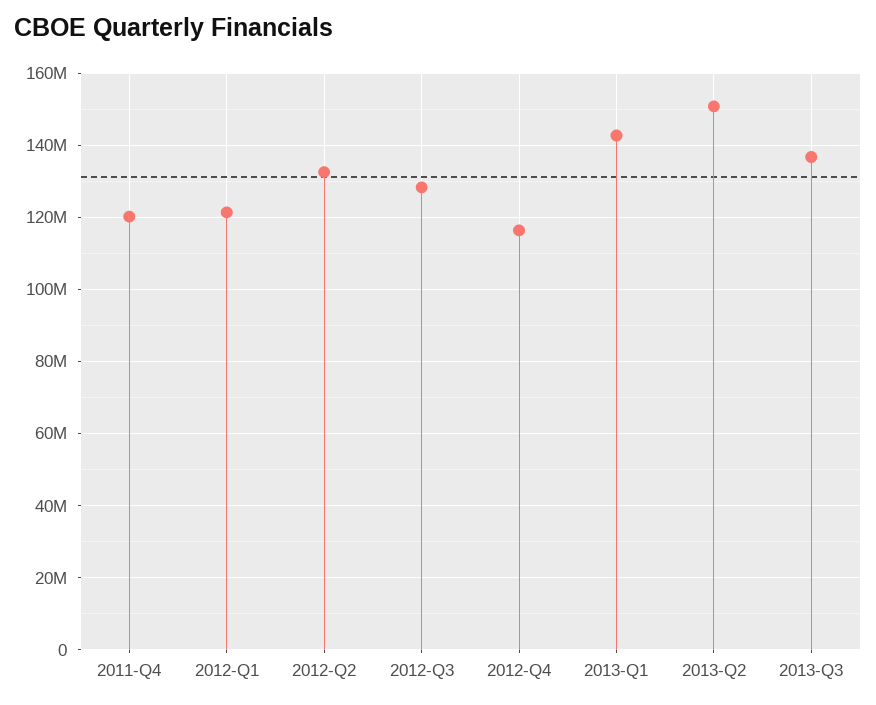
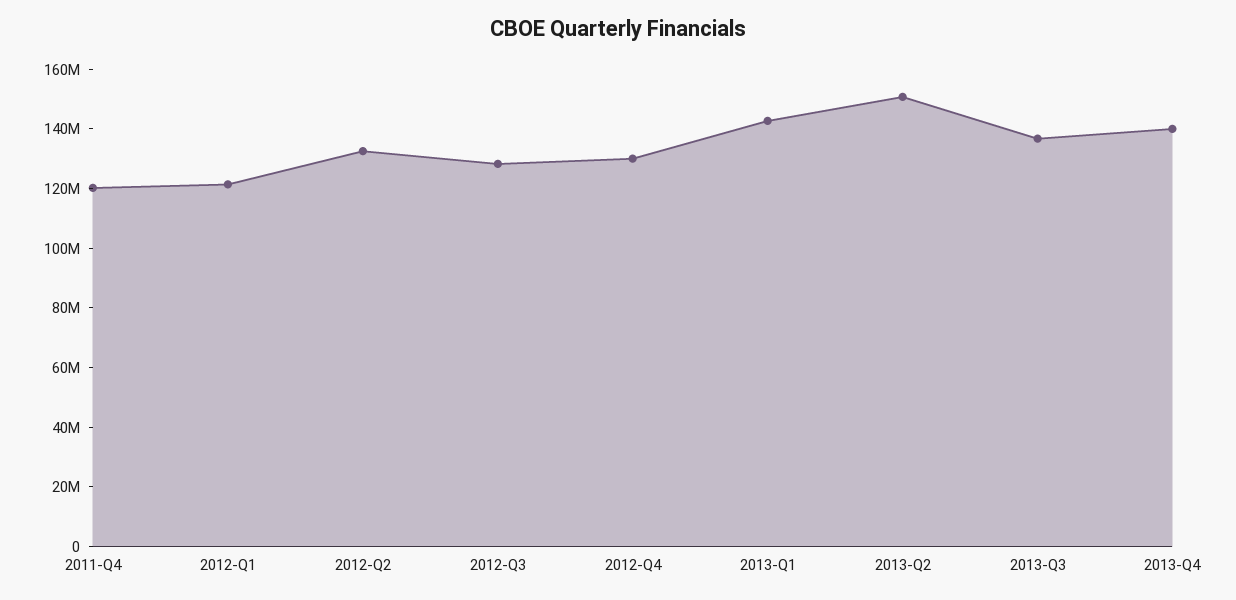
2012-Q4: 116000000 -> 130000000
2013-Q4: none -> 140000000

